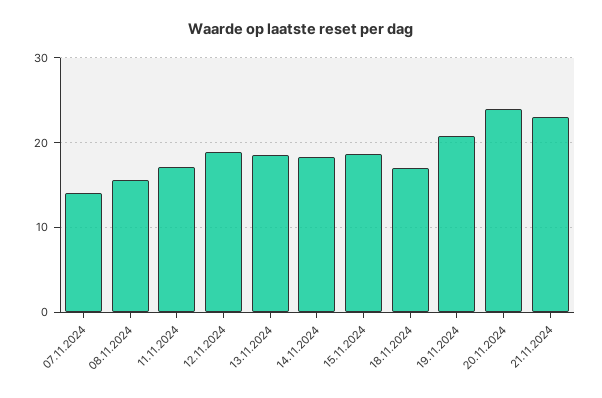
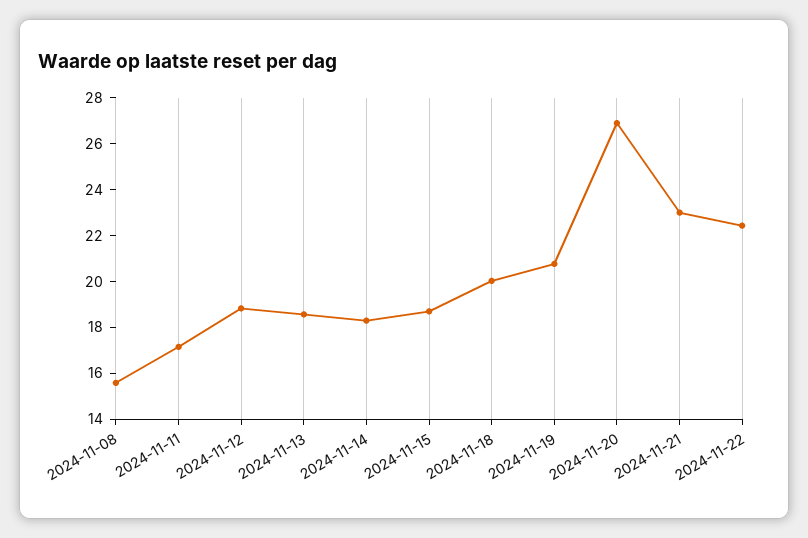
07.11.2024: 14 -> none
18.11.2024: 17 -> 20
20.11.2024: 24 -> 27
2024-11-22: none -> 22.5

